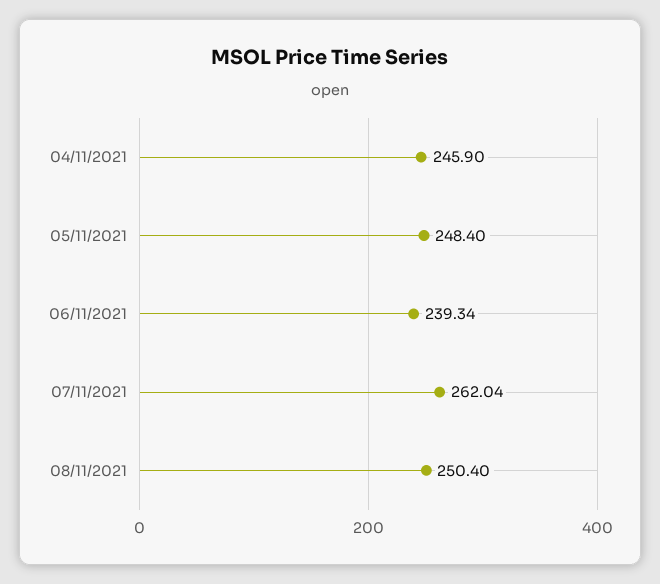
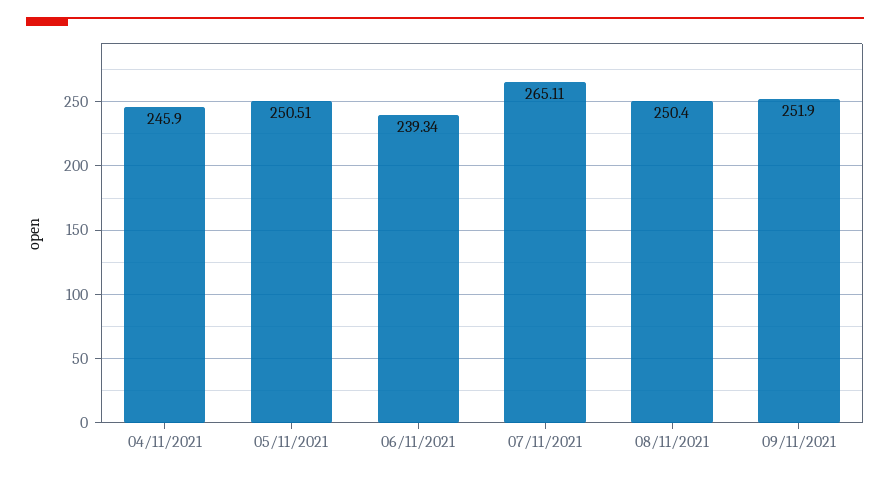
05/11/2021: 248.4 -> 250.51
07/11/2021: 262.04 -> 265.11
09/11/2021: none -> 251.9

